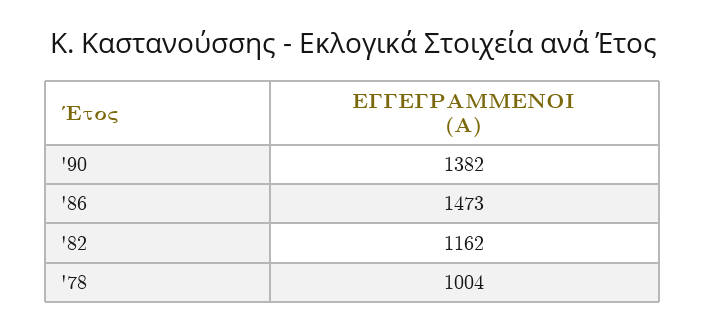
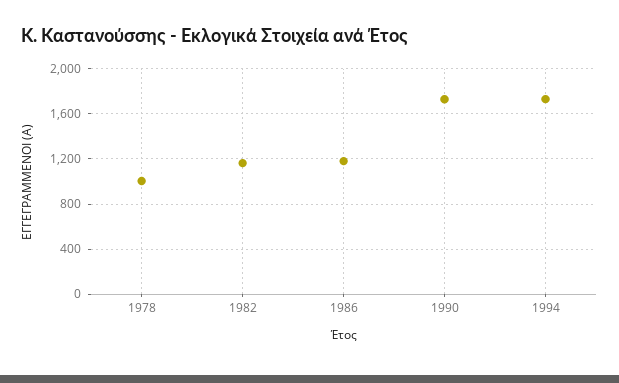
'90: 1382 -> 1700
'86: 1473 -> 1200
1994: none -> 1700

